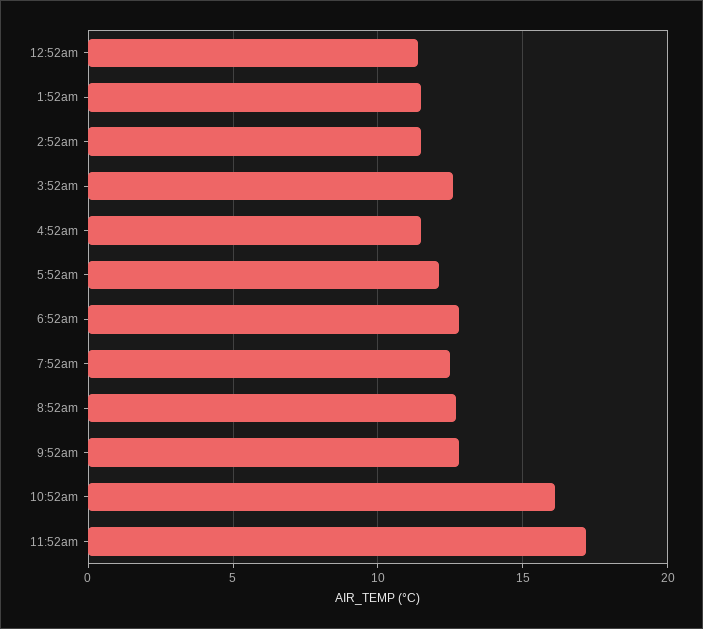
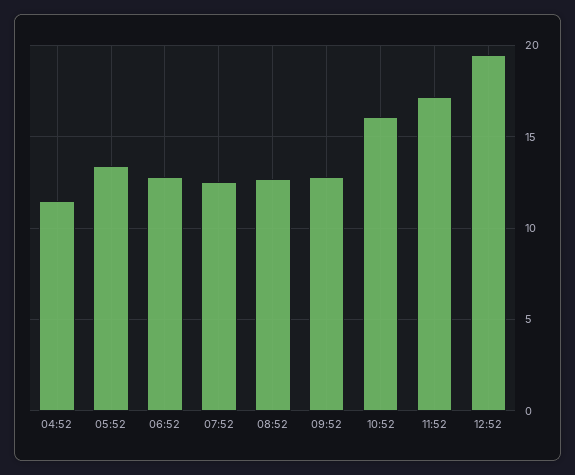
12:52am: 11.5 -> none
1:52am: 11.5 -> none
2:52am: 11.5 -> none
3:52am: 12.5 -> none
5:52am: 12 -> 13.5
12:52: none -> 19.5

